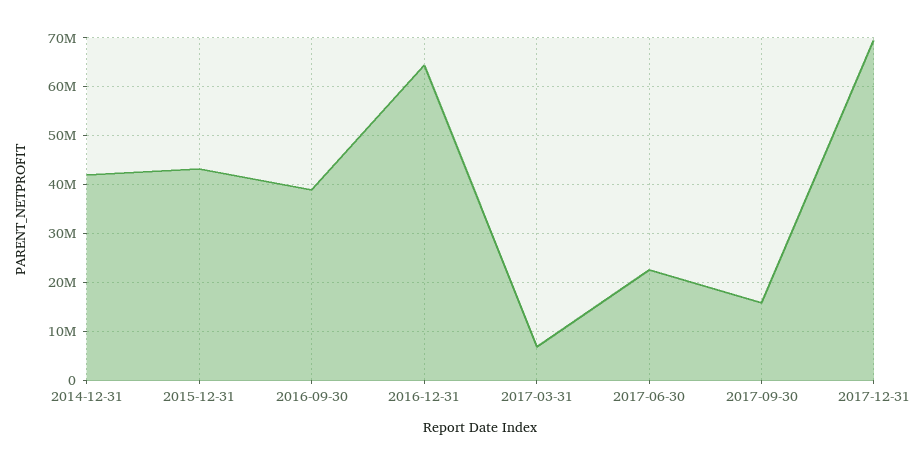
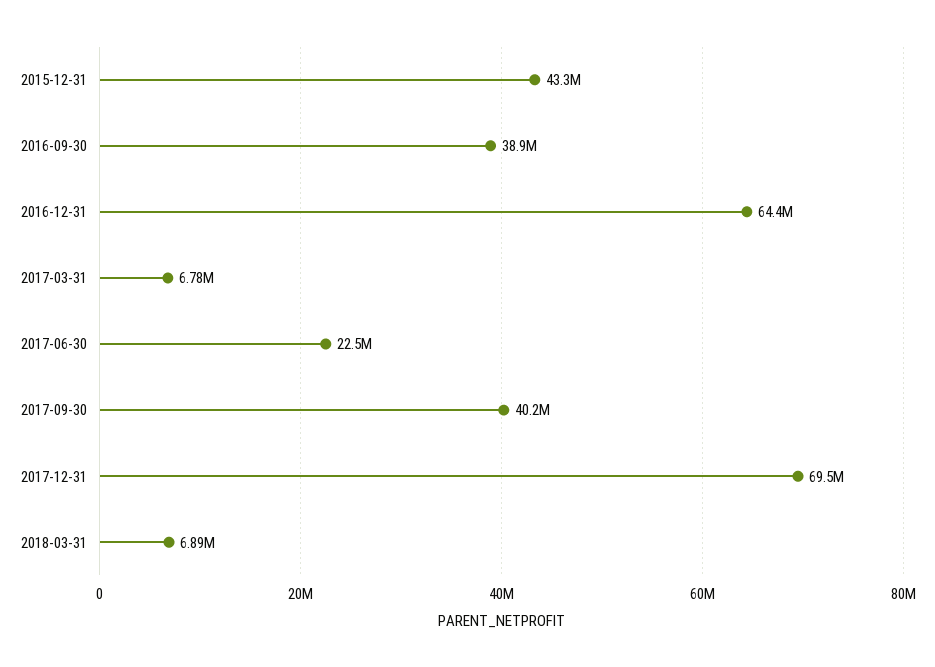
2014-12-31: 42000000 -> none
2017-09-30: 16000000 -> 40200000
2018-03-31: none -> 6890000

